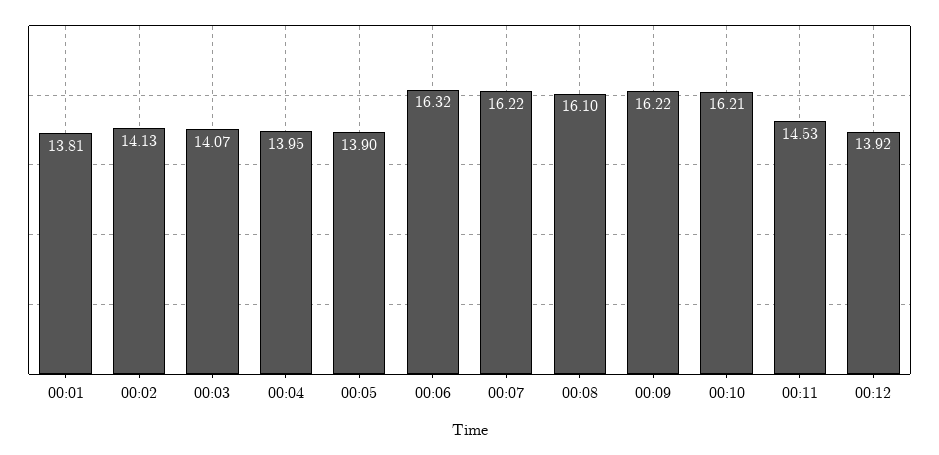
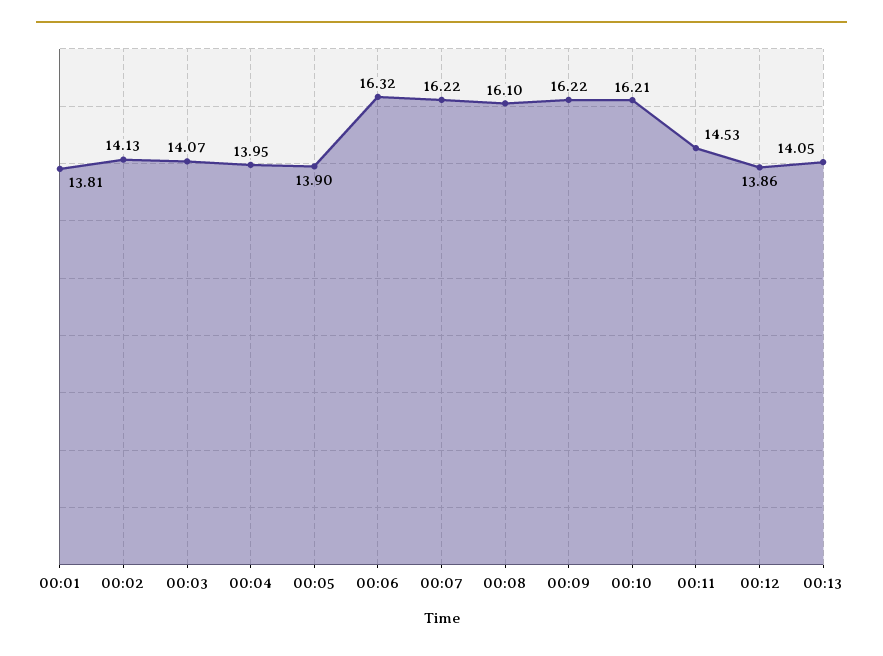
00:12: 13.92 -> 13.86
00:13: none -> 14.05

